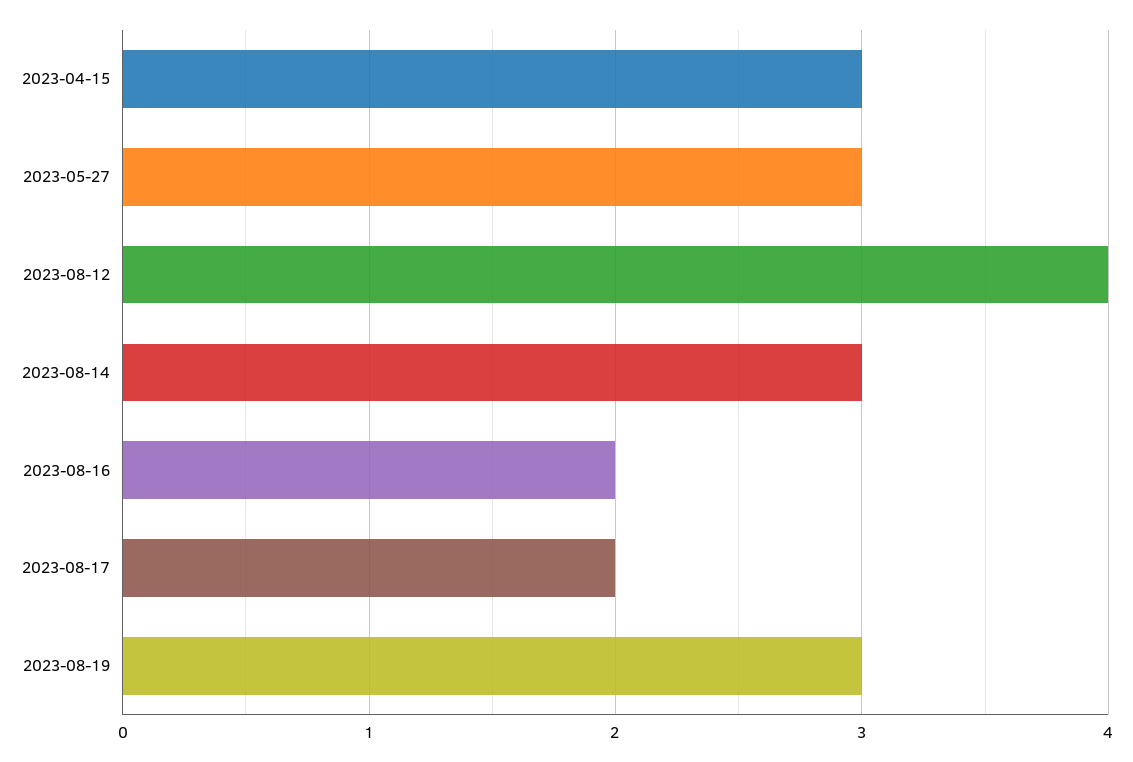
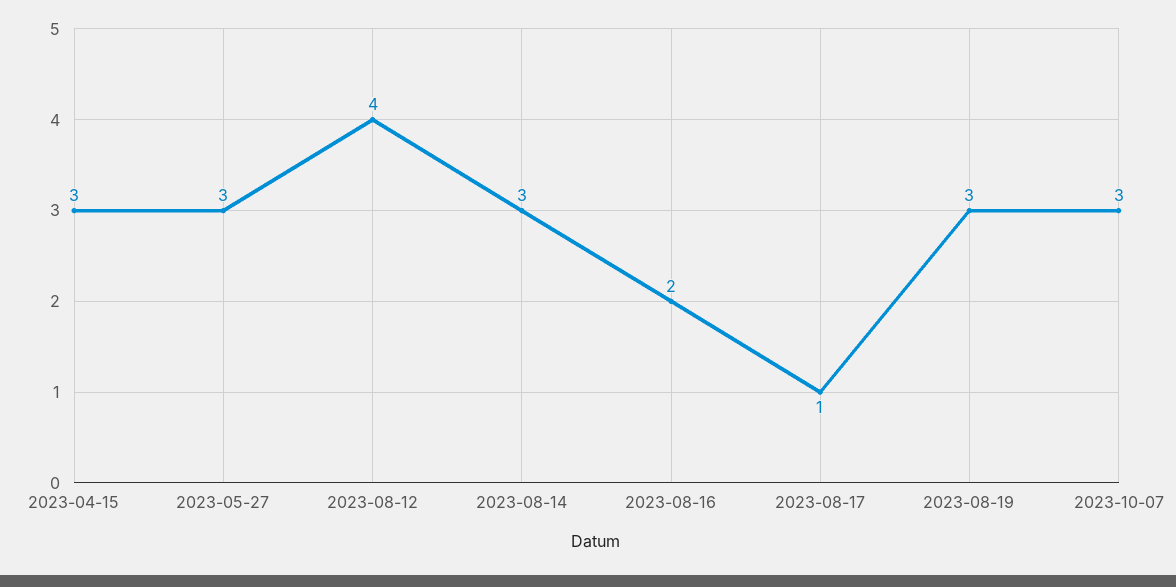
2023-08-17: 2 -> 1
2023-10-07: none -> 3

